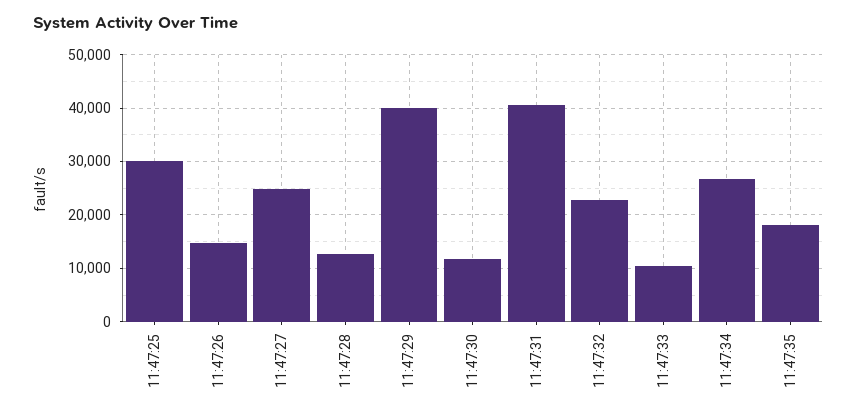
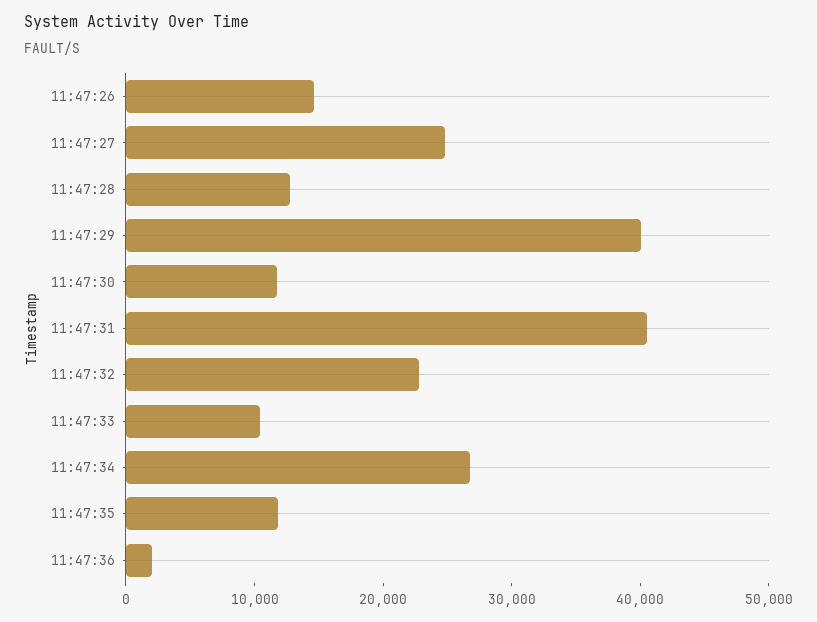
11:47:25: 30000 -> none
11:47:35: 18000 -> 12000
11:47:36: none -> 2000

